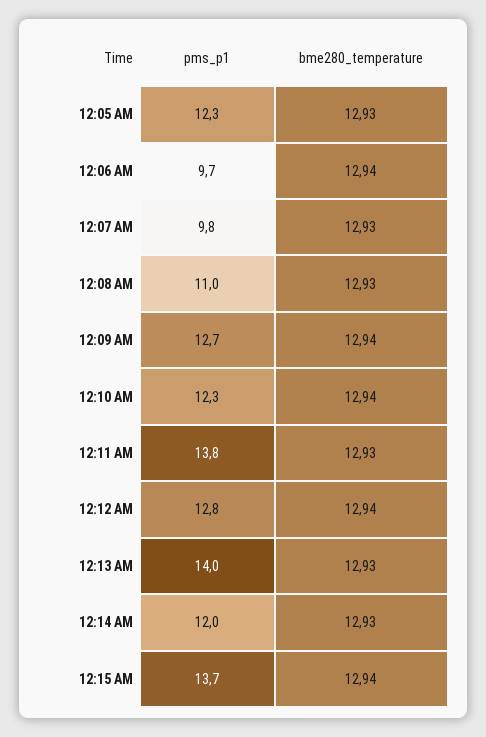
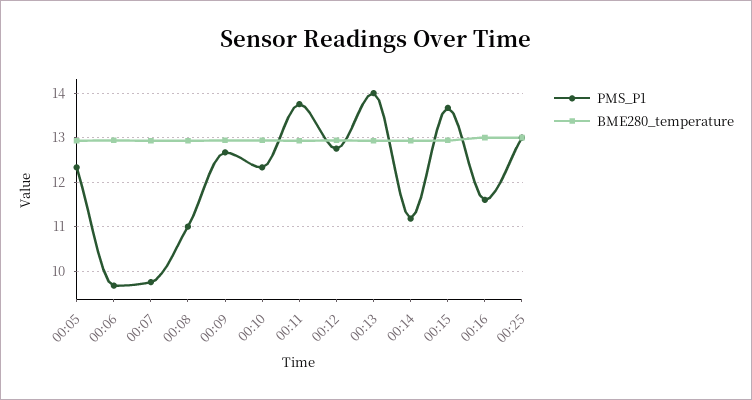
pms_p1, 12:14 AM: 12 -> 11.2
pms_p1, 00:16: none -> 11.6
bme280_temperature, 00:16: none -> 13
pms_p1, 00:25: none -> 13
bme280_temperature, 00:25: none -> 13

